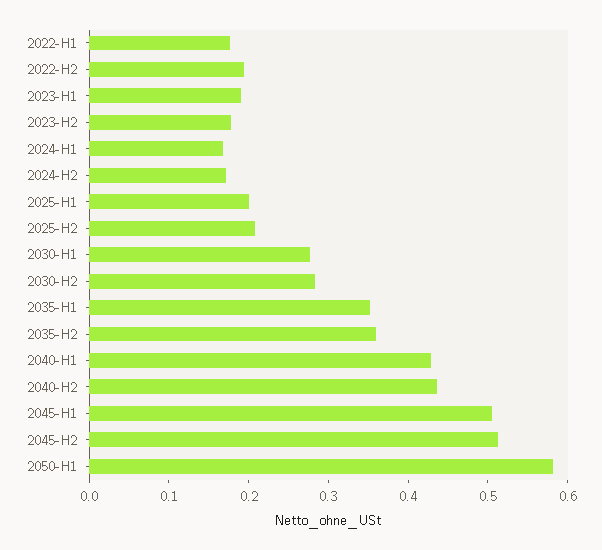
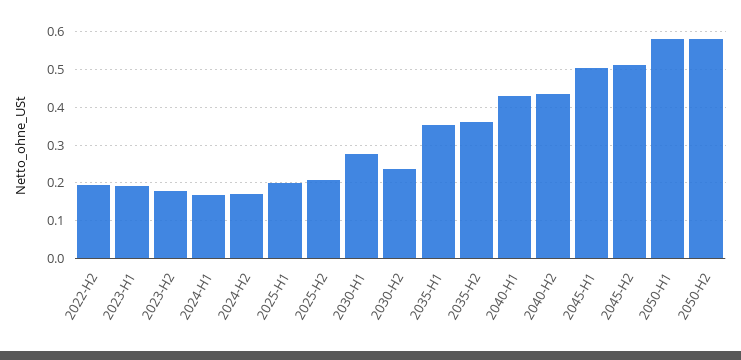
2022-H1: 0.18 -> none
2030-H2: 0.28 -> 0.24
2050-H2: none -> 0.58

